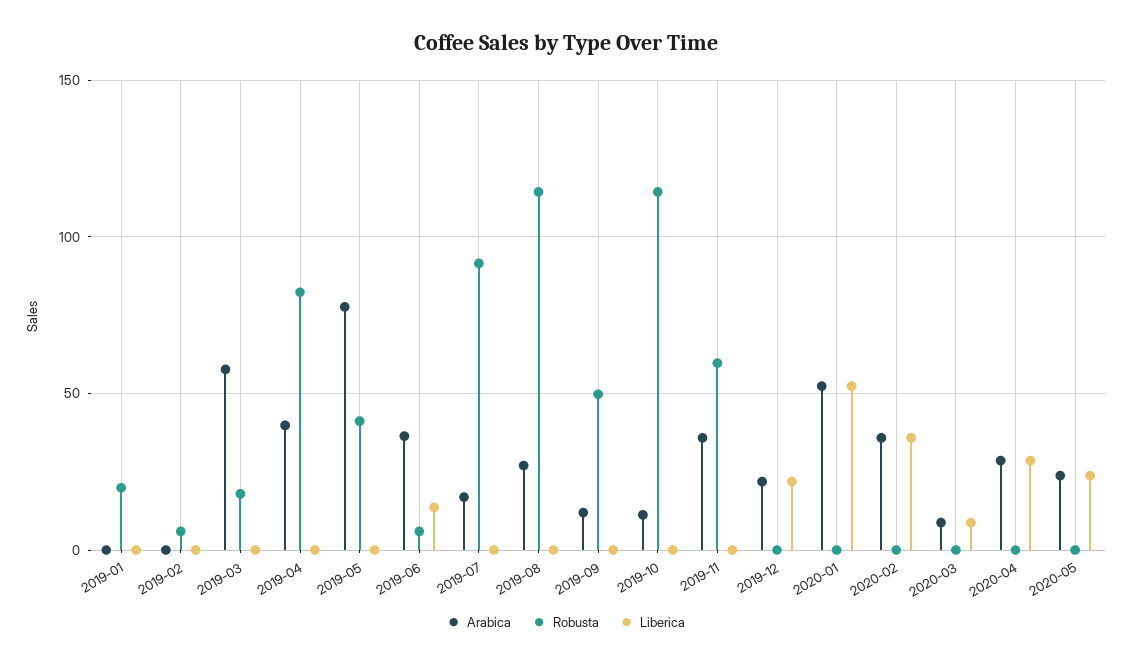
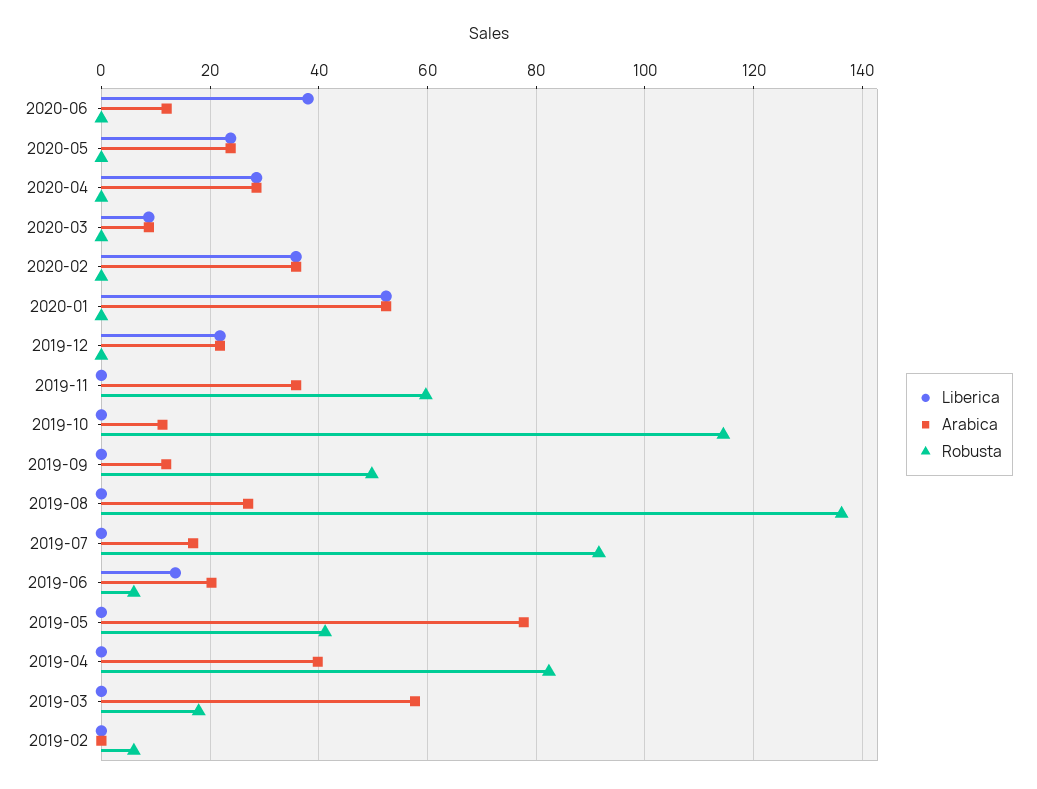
Arabica, 2019-01: 0 -> none
Robusta, 2019-01: 20 -> none
Liberica, 2019-01: 0 -> none
Arabica, 2019-06: 35 -> 20
Robusta, 2019-08: 115 -> 136
Liberica, 2020-06: none -> 38
Arabica, 2020-06: none -> 12
Robusta, 2020-06: none -> 0

